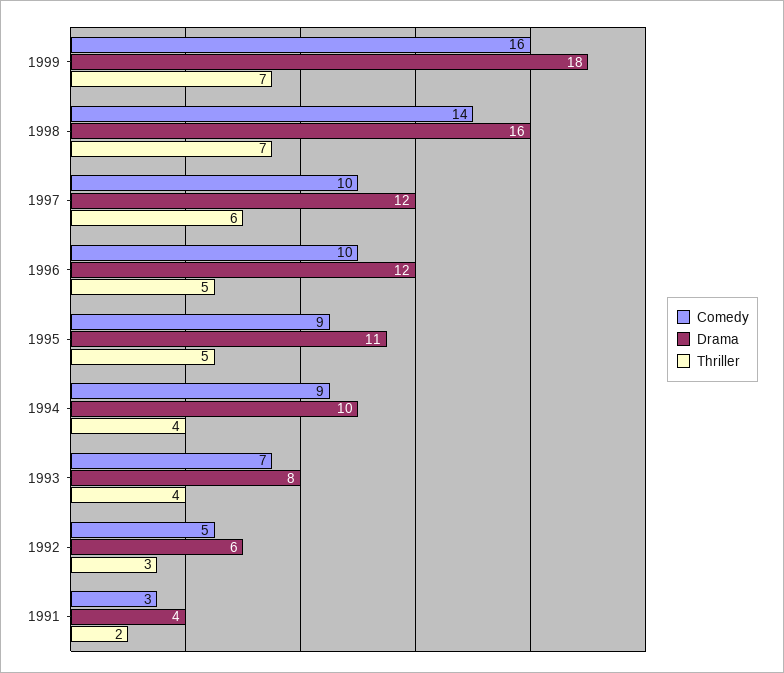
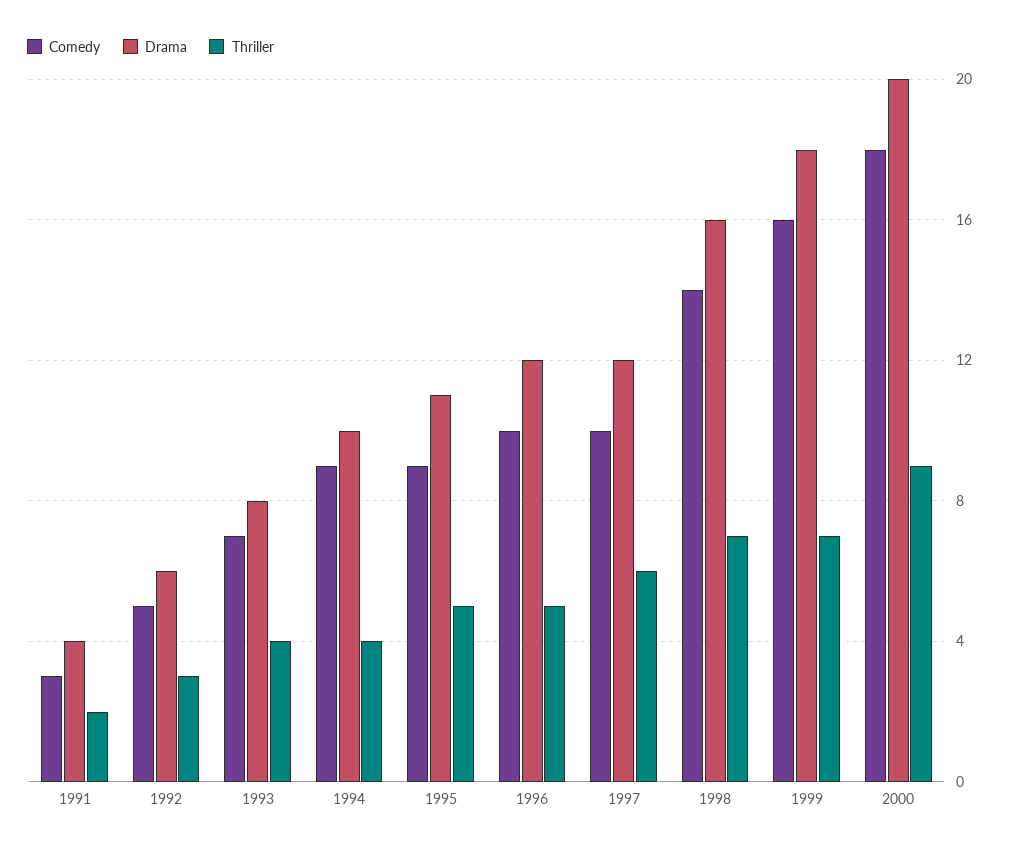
Comedy, 2000: none -> 18
Drama, 2000: none -> 20
Thriller, 2000: none -> 9

